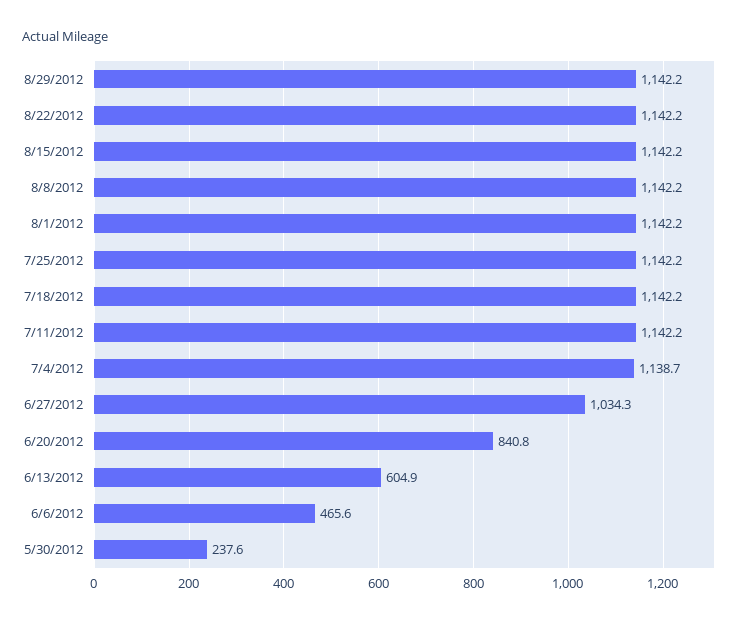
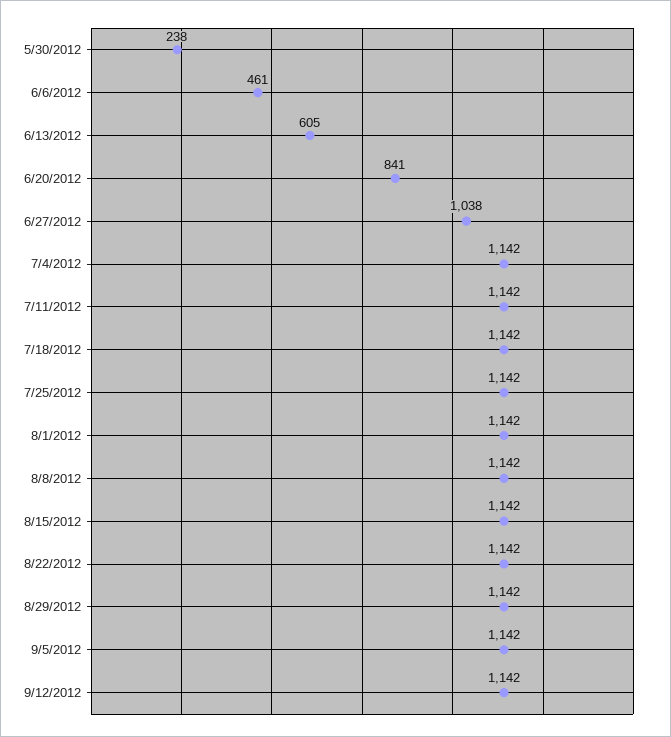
7/4/2012: 1138.7 -> 1142
6/27/2012: 1034.3 -> 1038
6/6/2012: 465.6 -> 461
9/5/2012: none -> 1142
9/12/2012: none -> 1142

